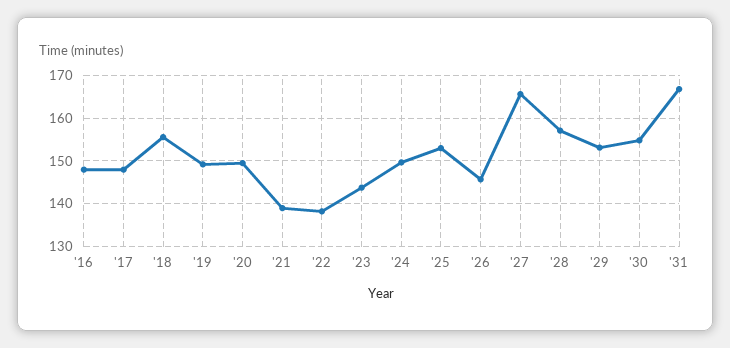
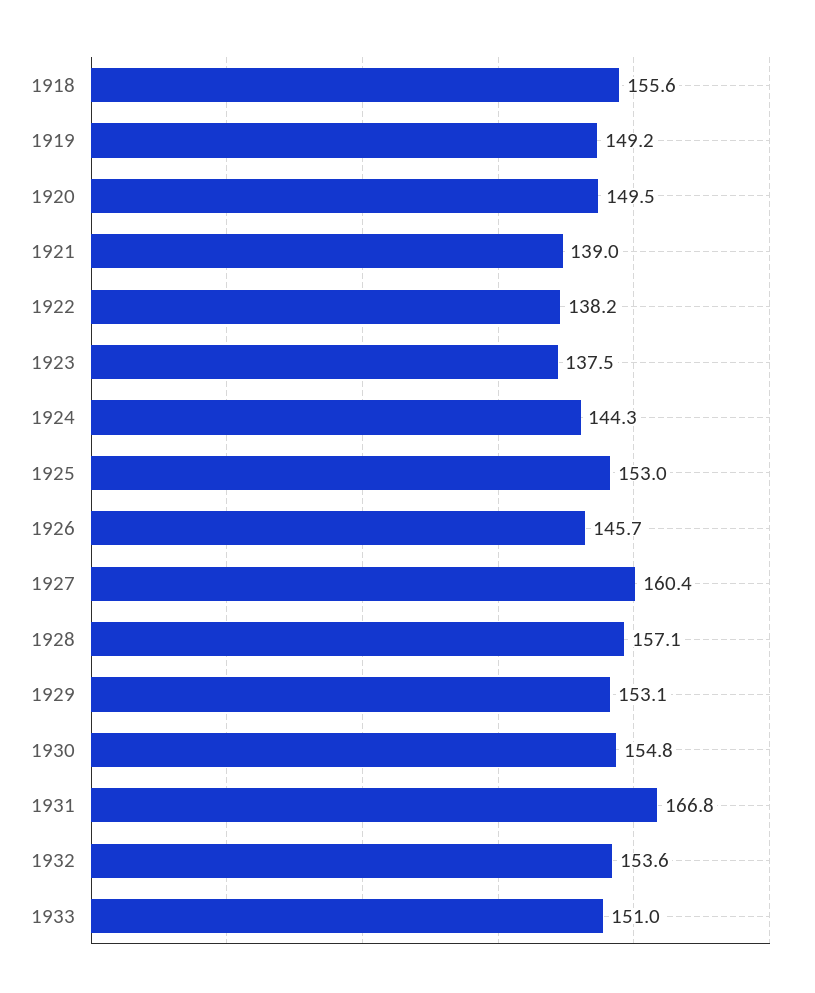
'16: 148 -> none
'17: 148 -> none
'23: 144 -> 137.5
'24: 150 -> 144.3
'27: 166 -> 160.4
1932: none -> 153.6
1933: none -> 151

